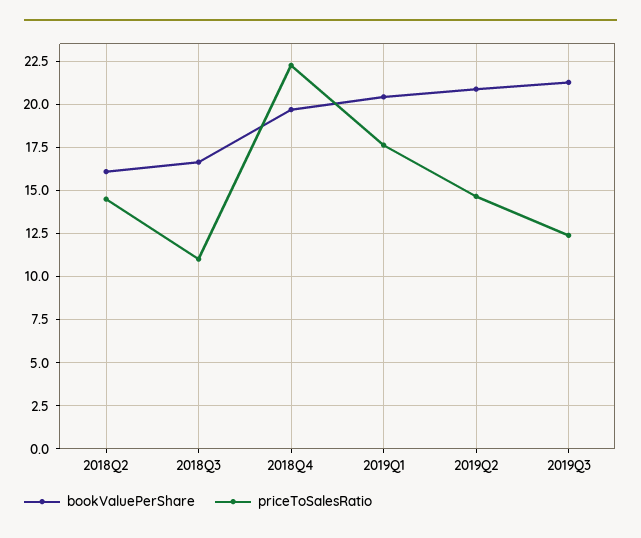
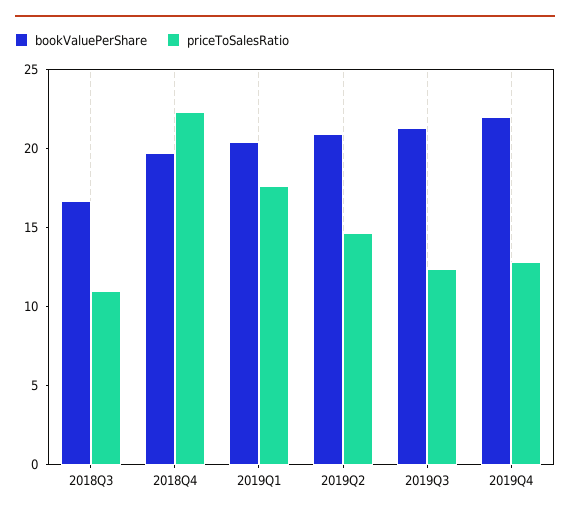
bookValuePerShare, 2018Q2: 16 -> none
priceToSalesRatio, 2018Q2: 14.5 -> none
bookValuePerShare, 2019Q4: none -> 22
priceToSalesRatio, 2019Q4: none -> 13

